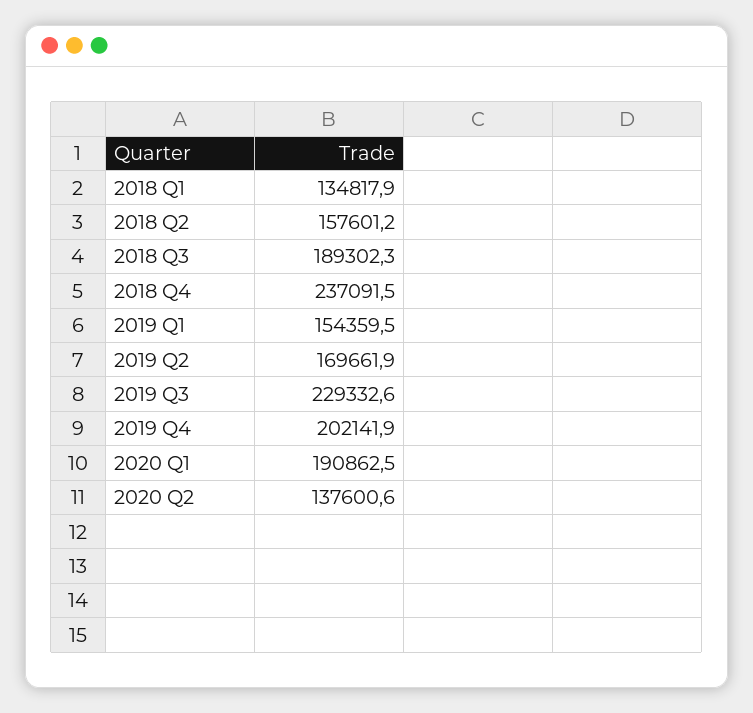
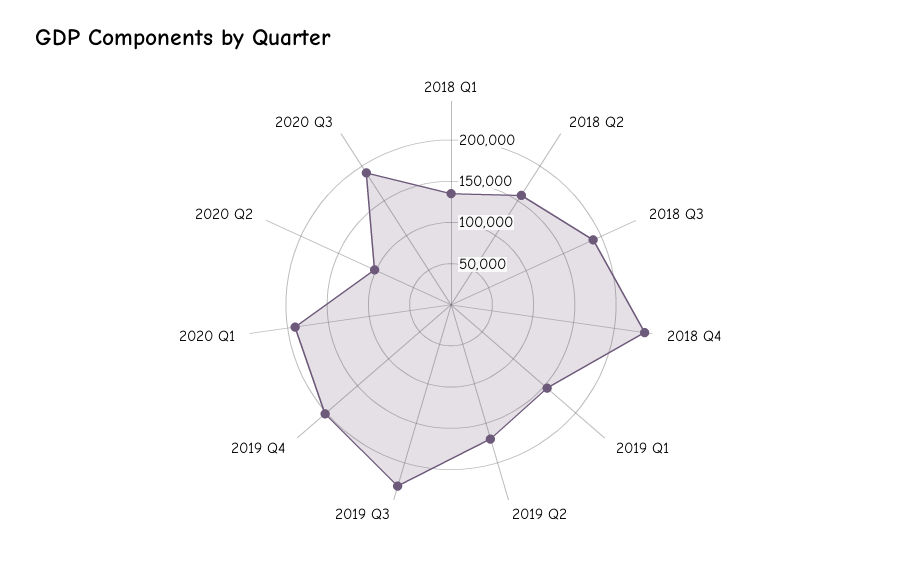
2020 Q2: 137600.6 -> 100000
2020 Q3: none -> 190000

